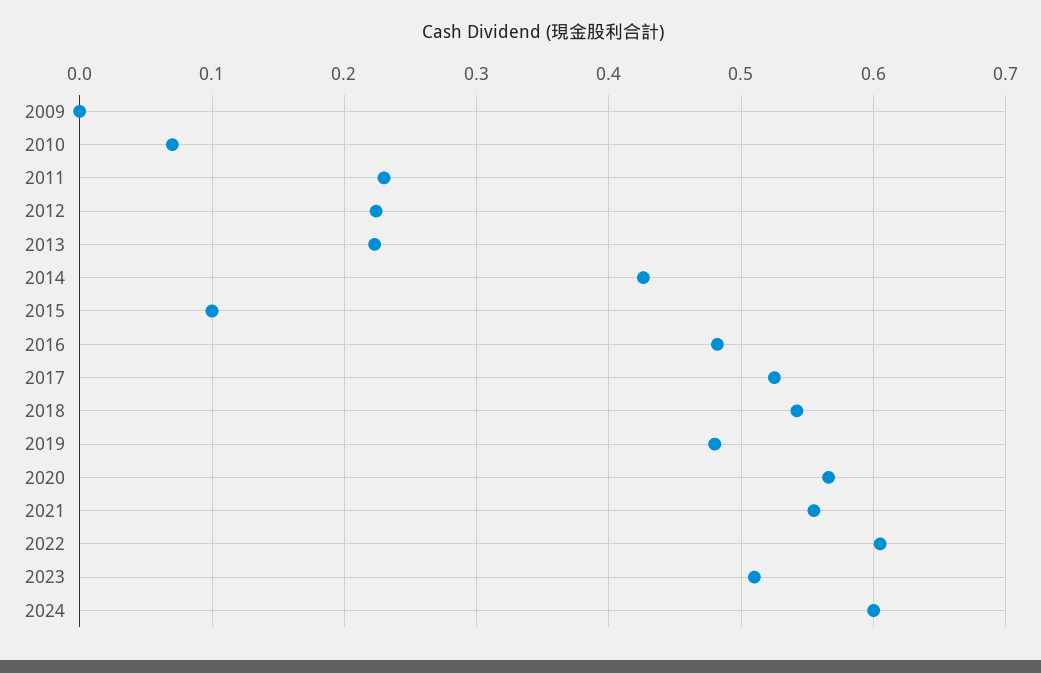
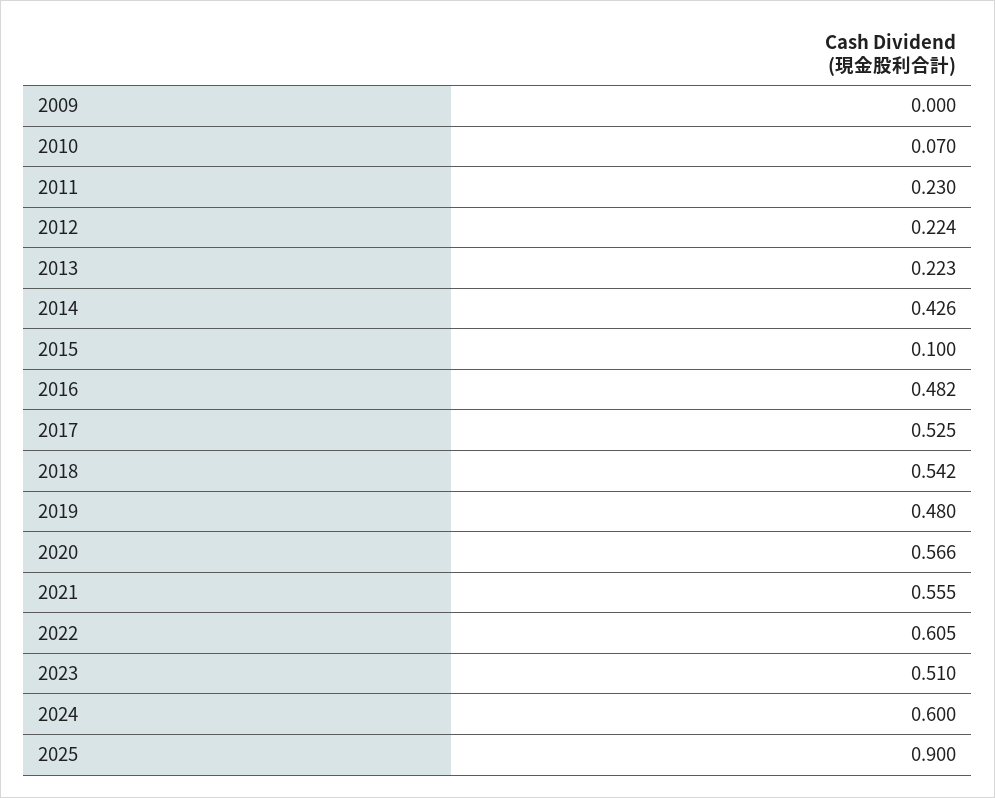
2025: none -> 0.9

